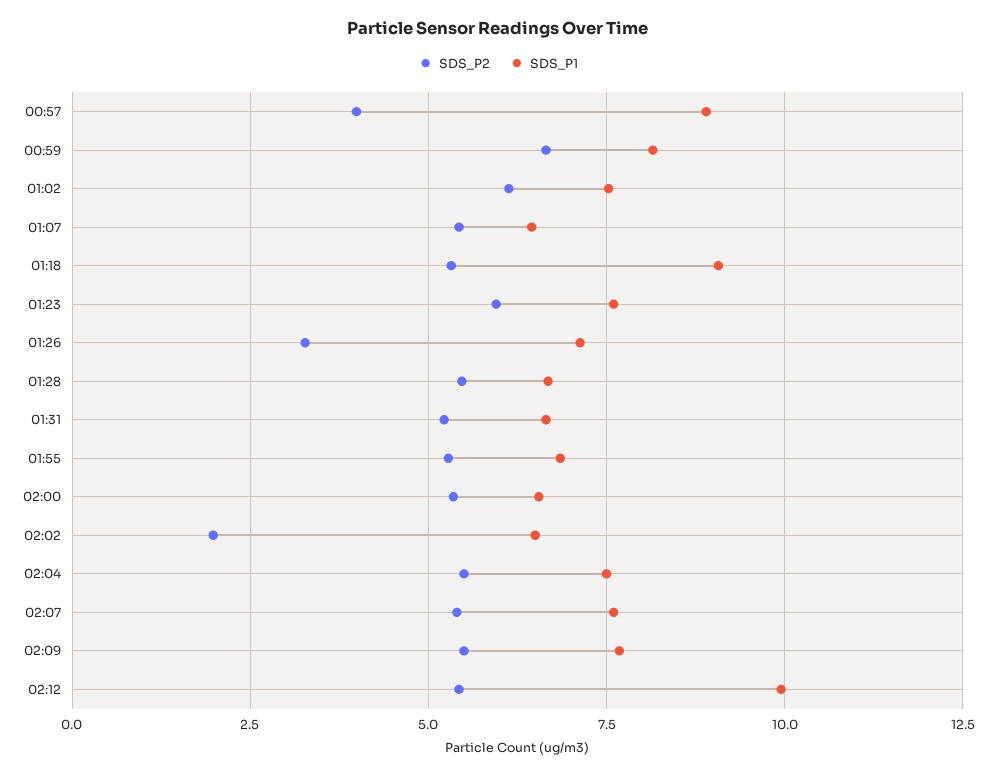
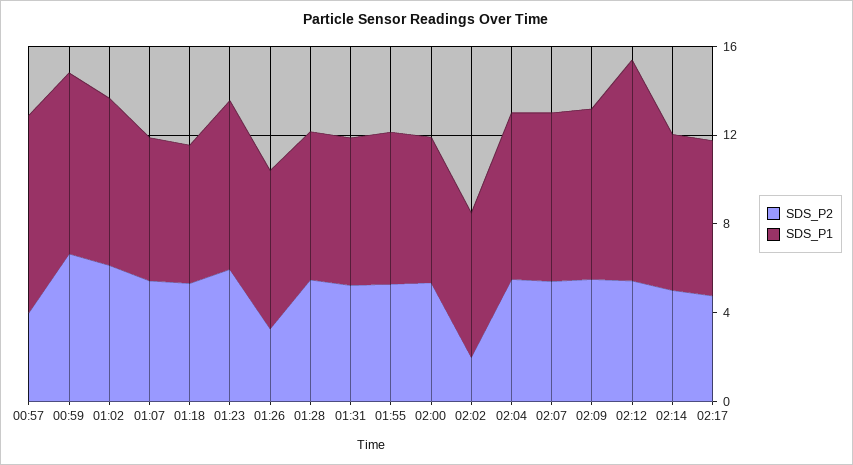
SDS_P1, 01:18: 9 -> 6
SDS_P2, 02:14: none -> 5
SDS_P1, 02:14: none -> 7
SDS_P2, 02:17: none -> 5
SDS_P1, 02:17: none -> 7

